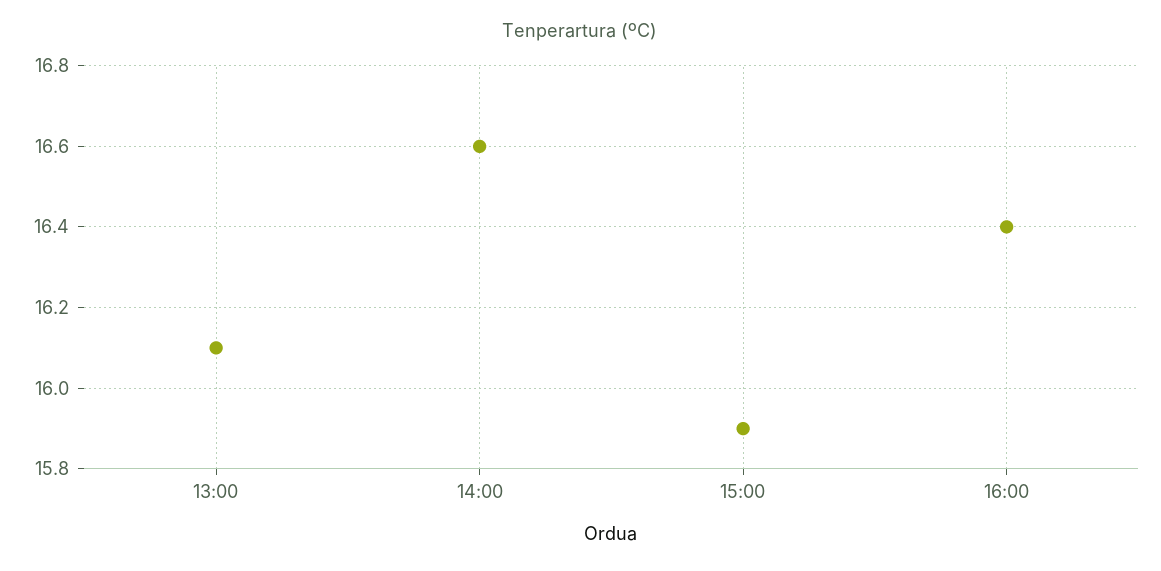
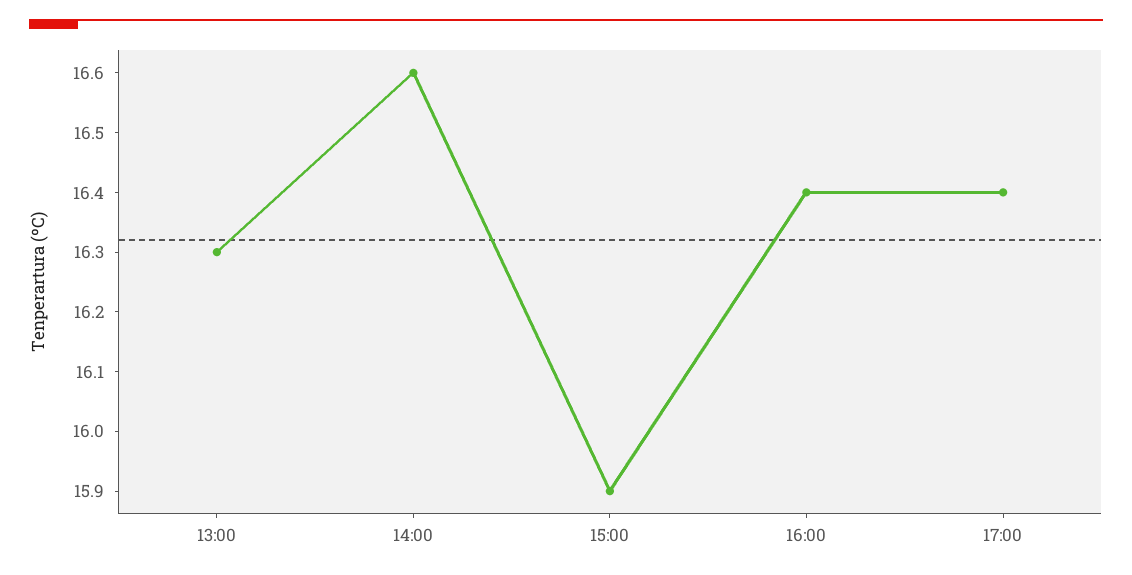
13:00: 16.1 -> 16.3
17:00: none -> 16.4

